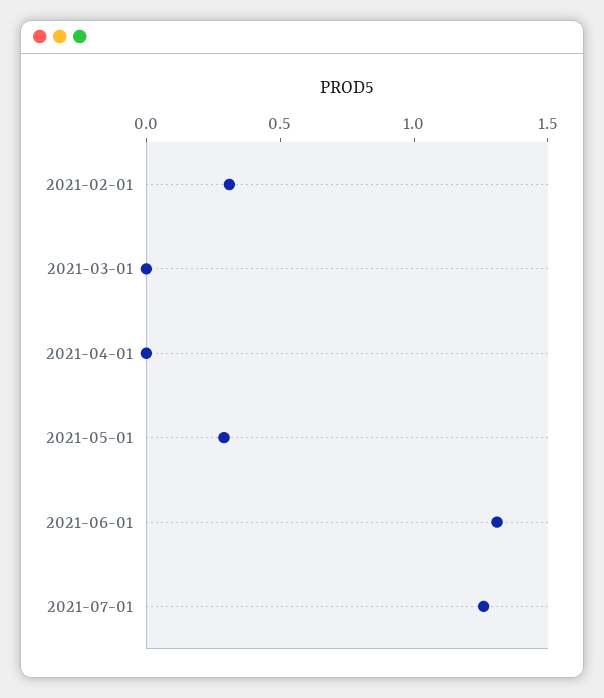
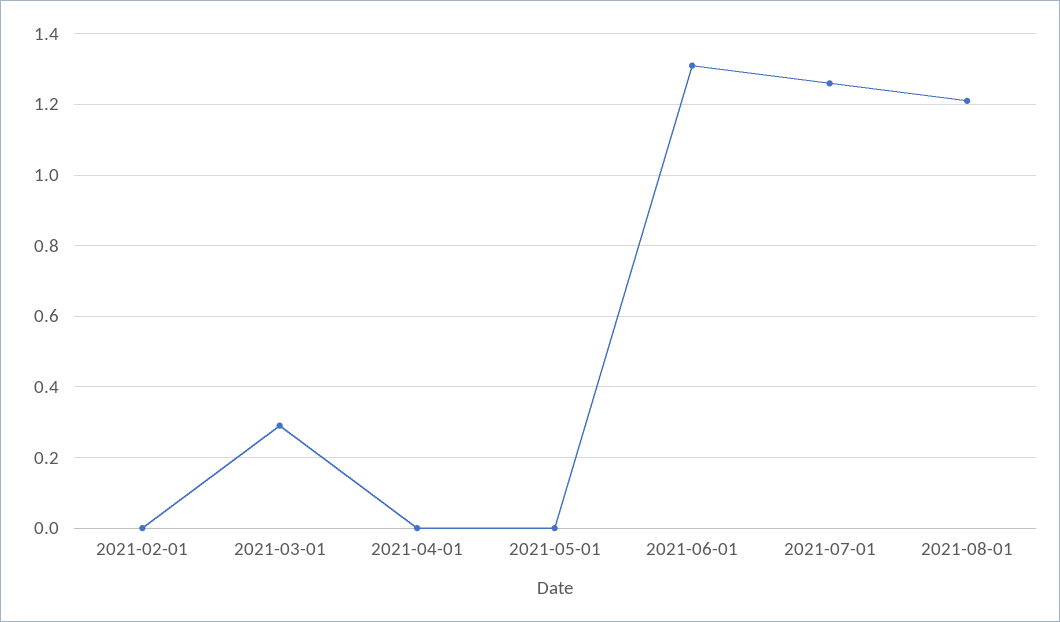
2021-02-01: 0.3 -> 0
2021-03-01: 0 -> 0.3
2021-05-01: 0.3 -> 0
2021-08-01: none -> 1.2

